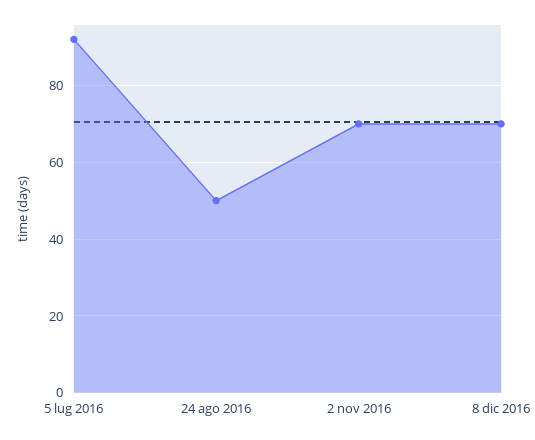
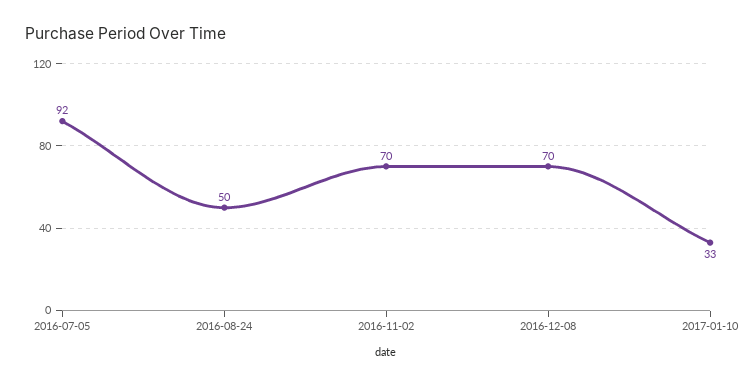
2017-01-10: none -> 33

